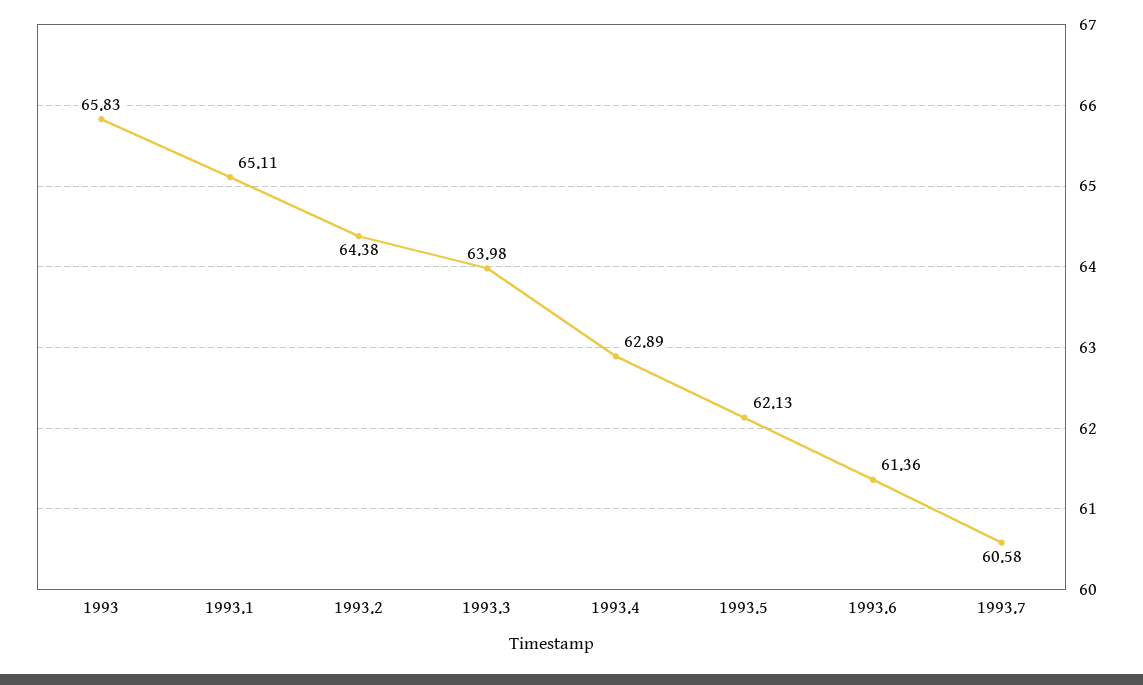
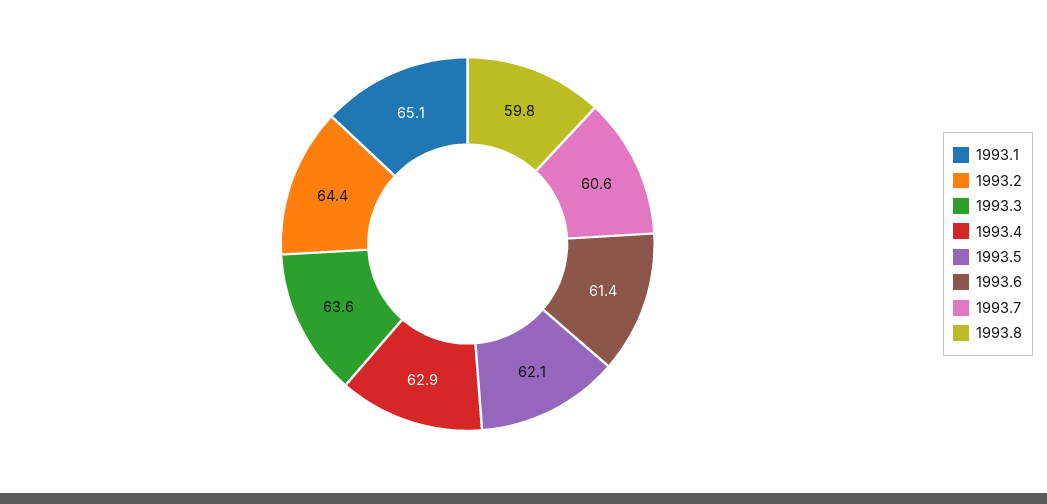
1993: 65.83 -> none
1993.3: 63.98 -> 63.6
1993.8: none -> 59.8

